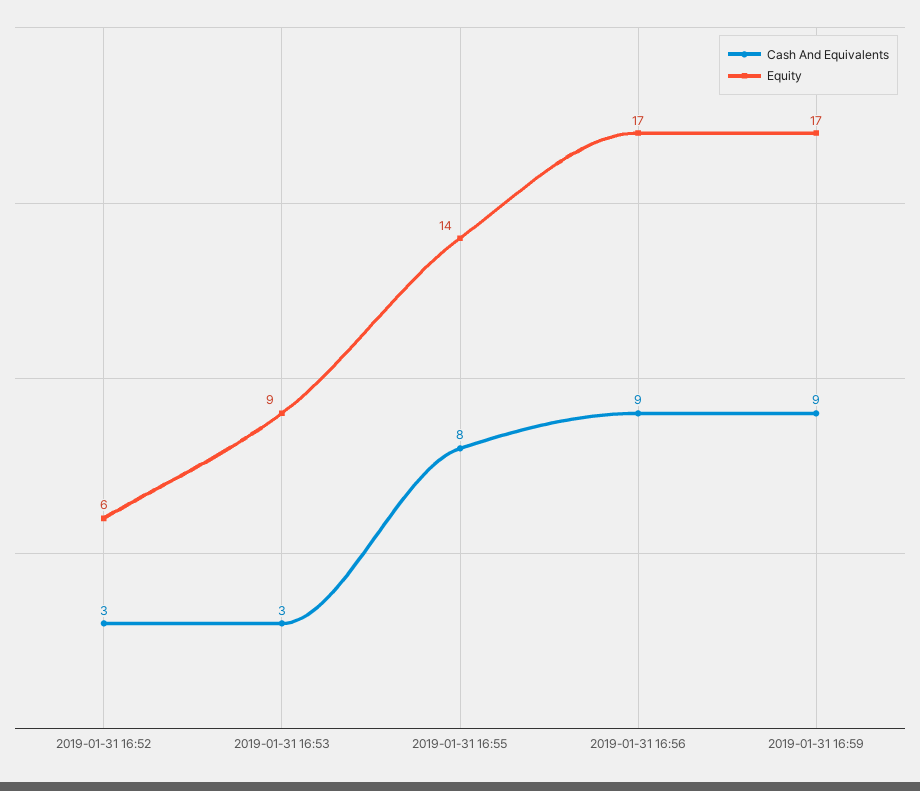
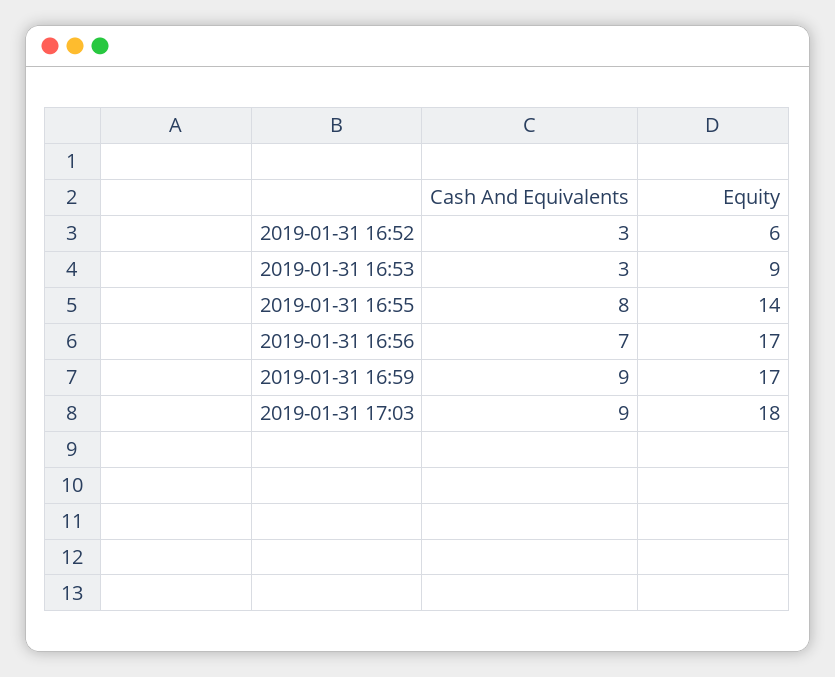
Cash And Equivalents, 2019-01-31 16:56: 9 -> 7
Cash And Equivalents, 2019-01-31 17:03: none -> 9
Equity, 2019-01-31 17:03: none -> 18

